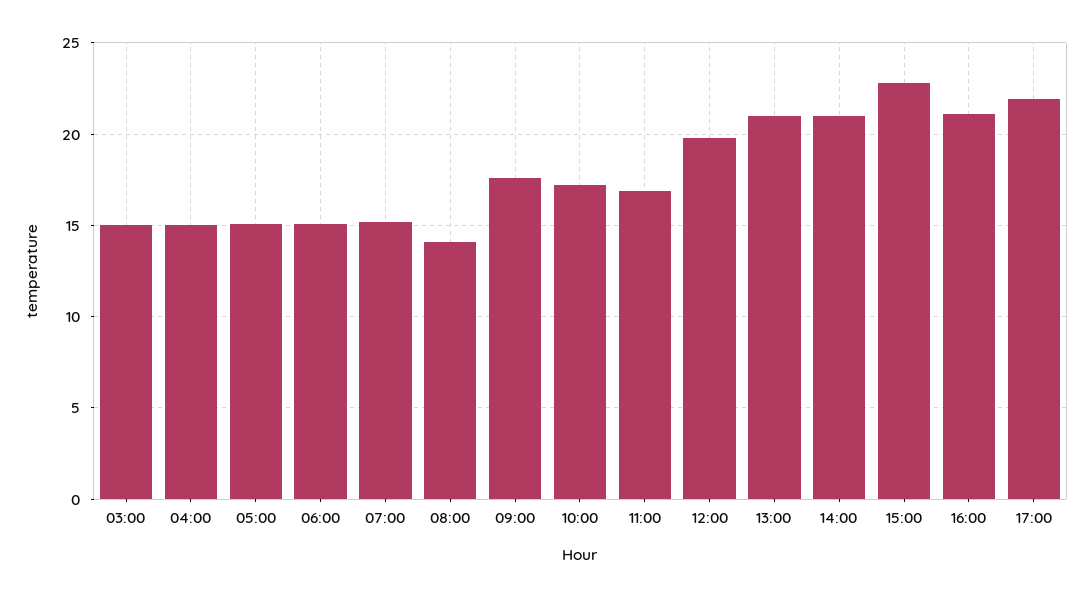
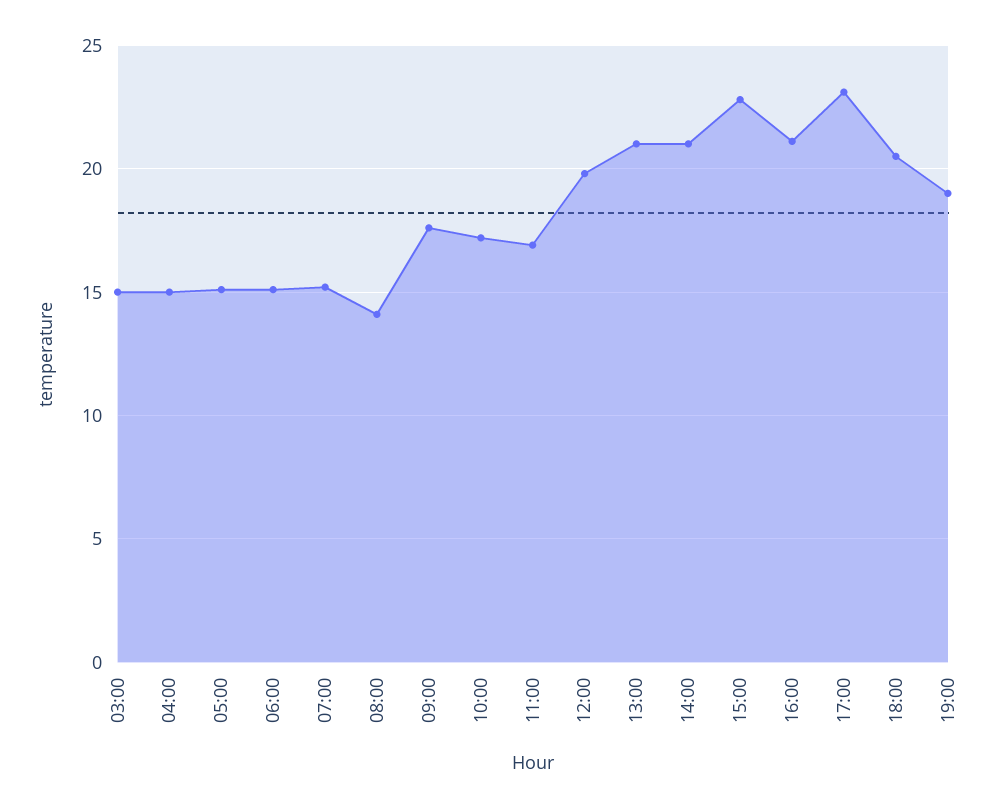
17:00: 22 -> 23
18:00: none -> 20.5
19:00: none -> 19

